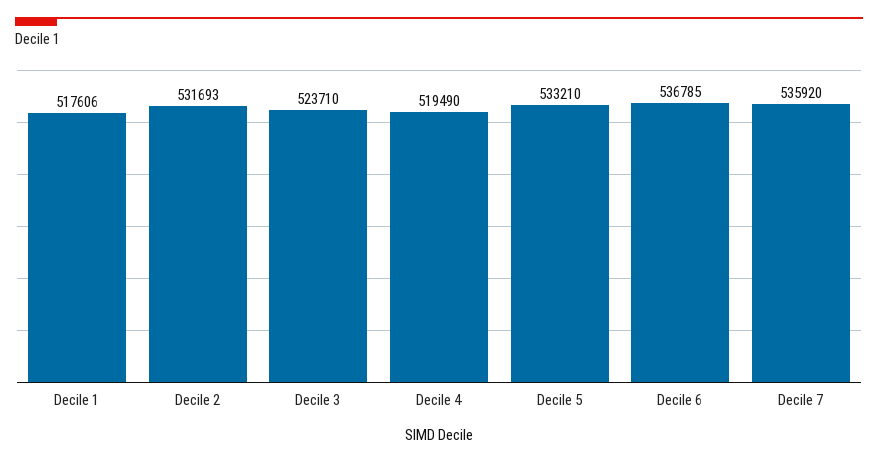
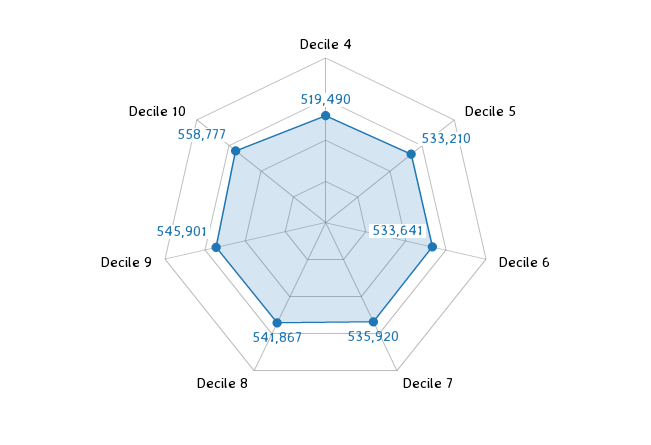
Decile 1: 517606 -> none
Decile 2: 531693 -> none
Decile 3: 523710 -> none
Decile 6: 536785 -> 533641
Decile 8: none -> 541867
Decile 9: none -> 545901
Decile 10: none -> 558777

